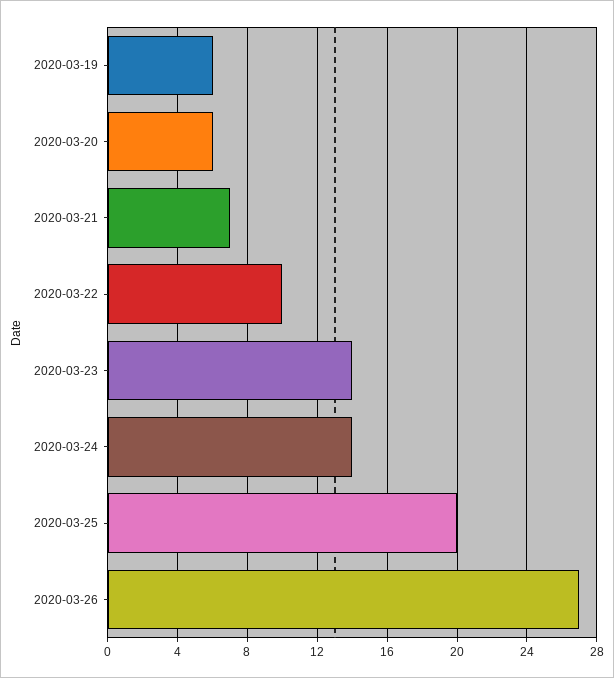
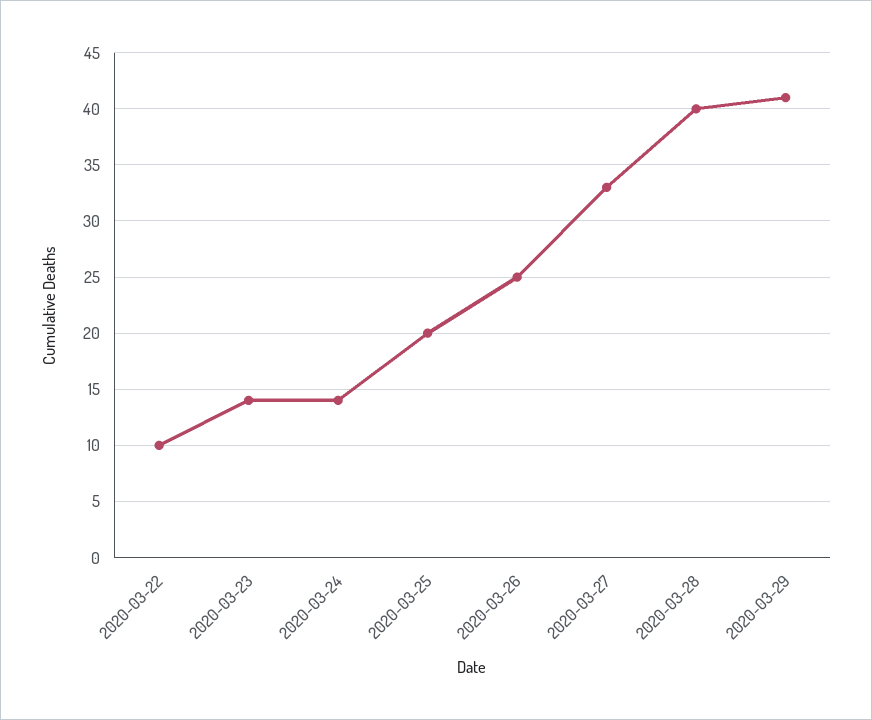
2020-03-19: 6 -> none
2020-03-20: 6 -> none
2020-03-21: 7 -> none
2020-03-26: 27 -> 25
2020-03-27: none -> 33
2020-03-28: none -> 40
2020-03-29: none -> 41

